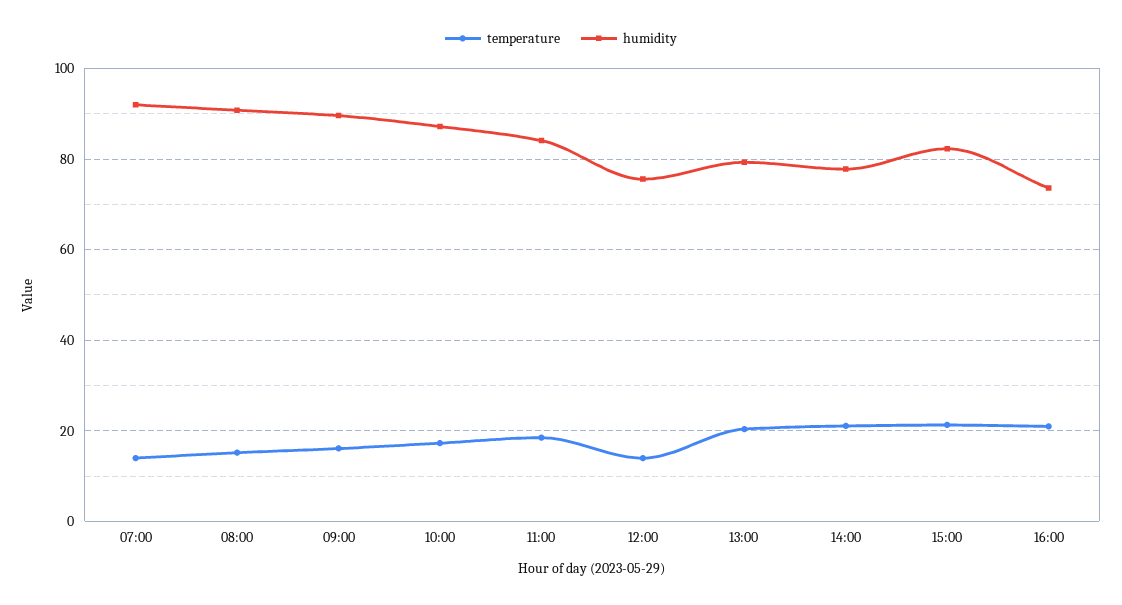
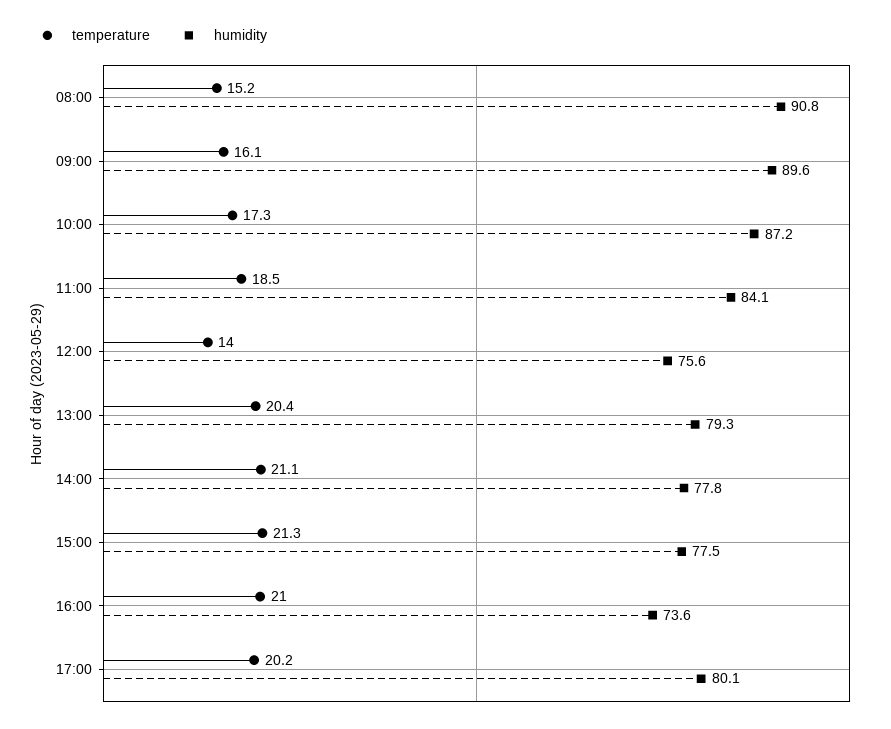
temperature, 07:00: 14 -> none
humidity, 07:00: 92 -> none
humidity, 15:00: 82 -> 77.5
temperature, 17:00: none -> 20.2
humidity, 17:00: none -> 80.1

